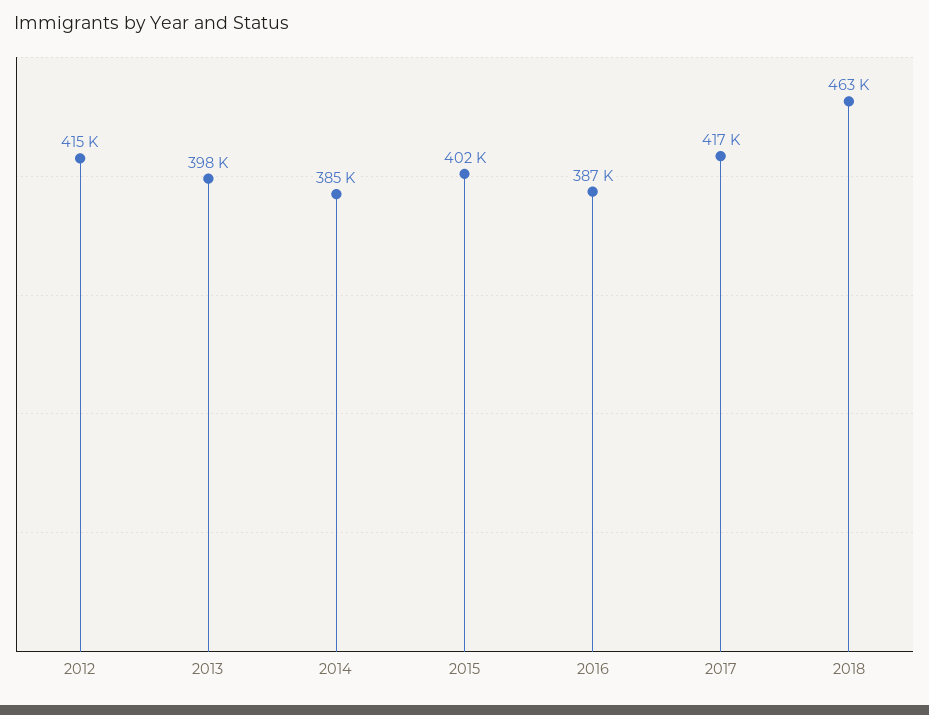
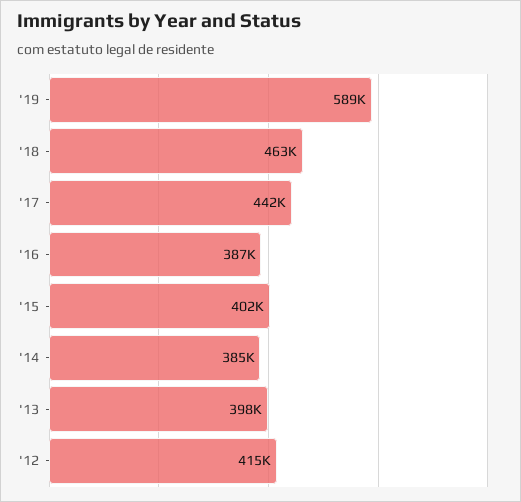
2017: 417000 -> 442000
'19: none -> 589000

